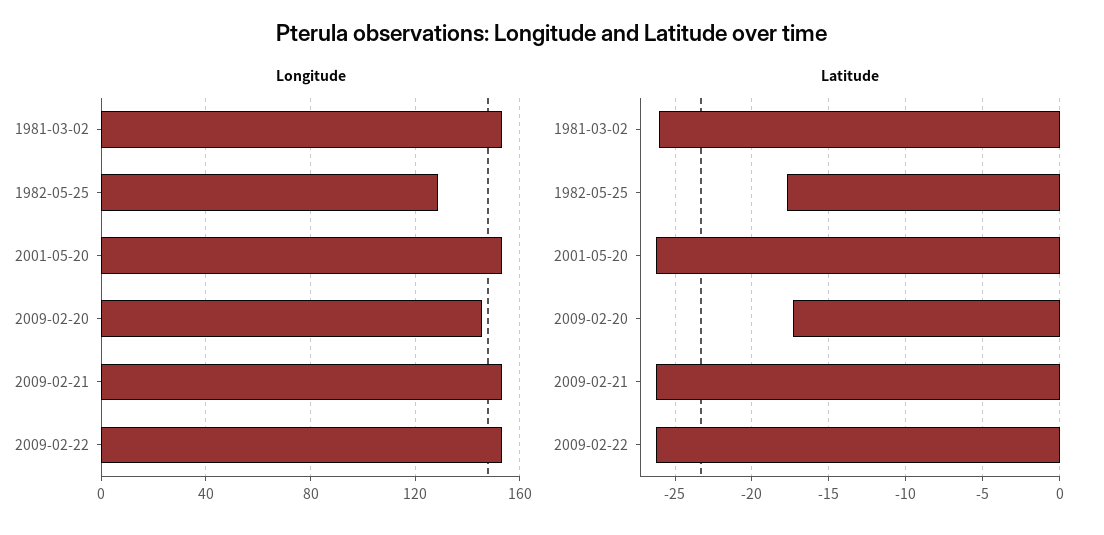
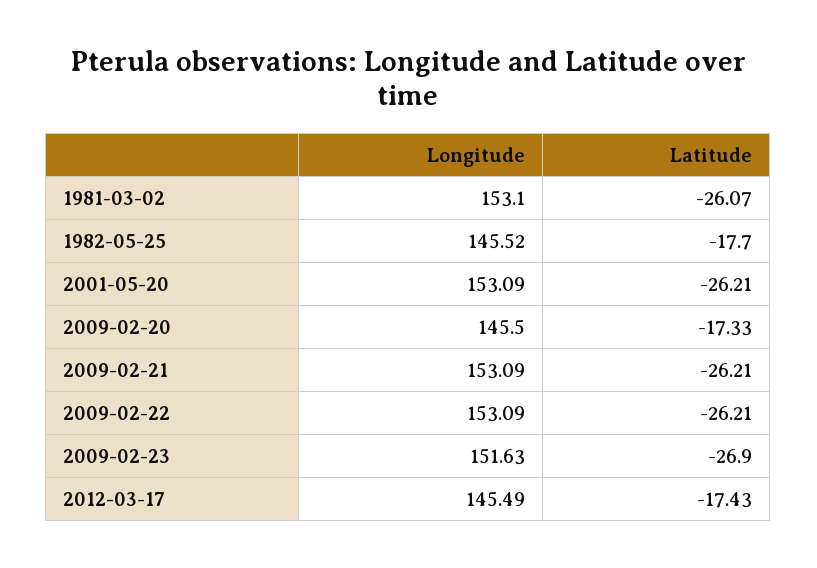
Longitude, 1982-05-25: 130 -> 145.52
Longitude, 2009-02-23: none -> 151.63
Latitude, 2009-02-23: none -> -26.9
Longitude, 2012-03-17: none -> 145.49
Latitude, 2012-03-17: none -> -17.43

